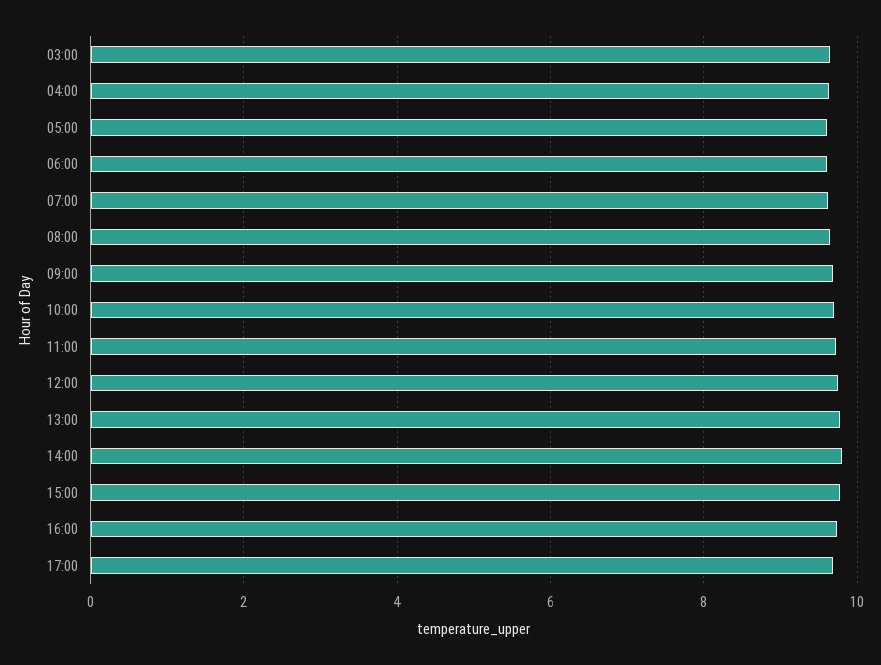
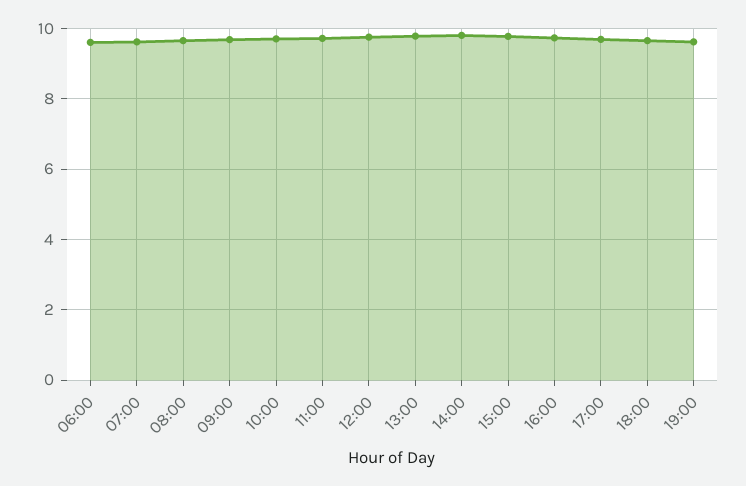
03:00: 9.6 -> none
04:00: 9.6 -> none
05:00: 9.6 -> none
18:00: none -> 9.6
19:00: none -> 9.6

